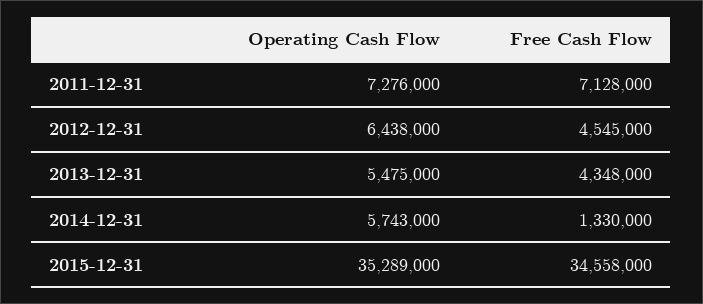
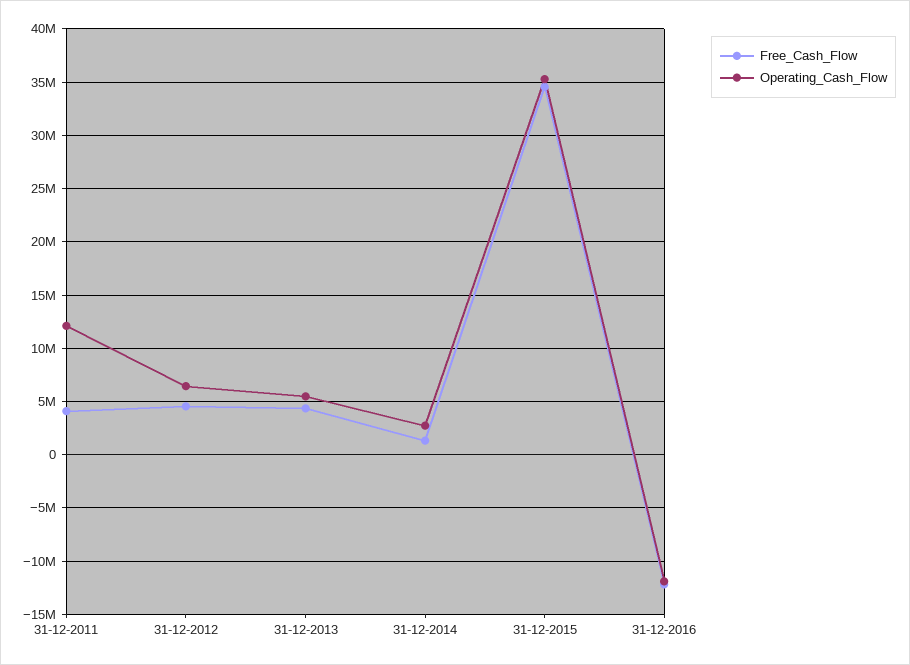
Operating Cash Flow, 2011-12-31: 7276000 -> 12000000
Free Cash Flow, 2011-12-31: 7128000 -> 4000000
Operating Cash Flow, 2014-12-31: 5743000 -> 3000000
Free Cash Flow, 31-12-2016: none -> -12000000
Operating Cash Flow, 31-12-2016: none -> -12000000

